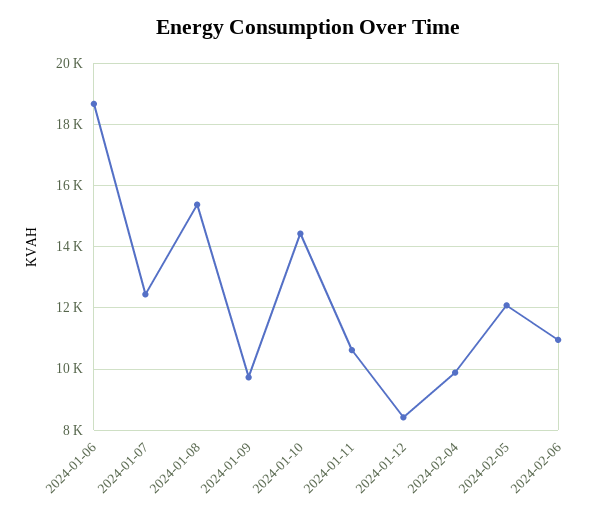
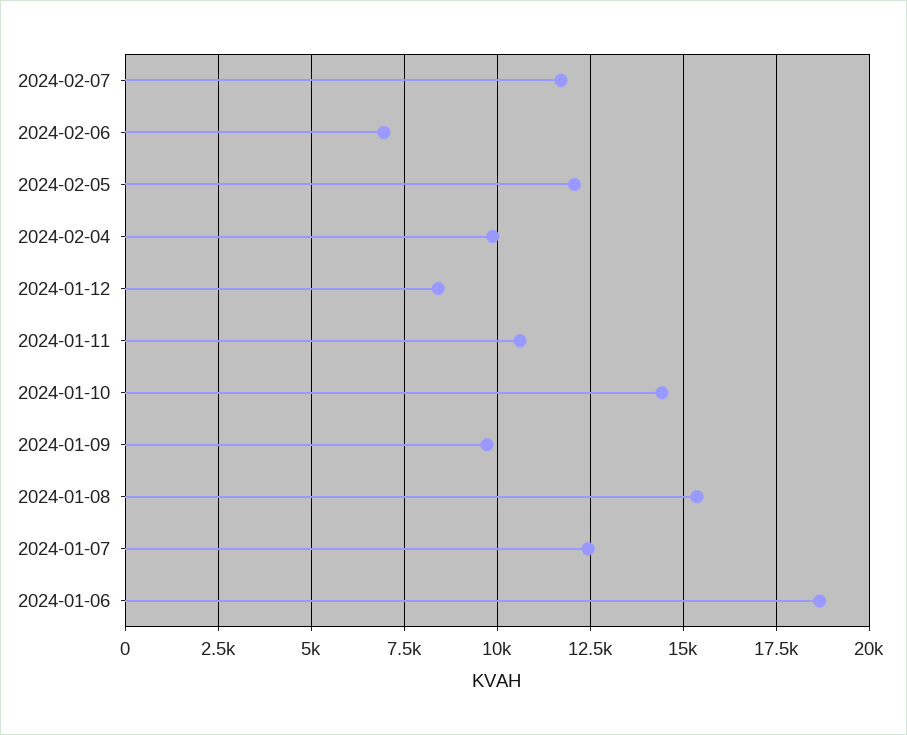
2024-02-06: 11000 -> 7000
2024-02-07: none -> 11750

